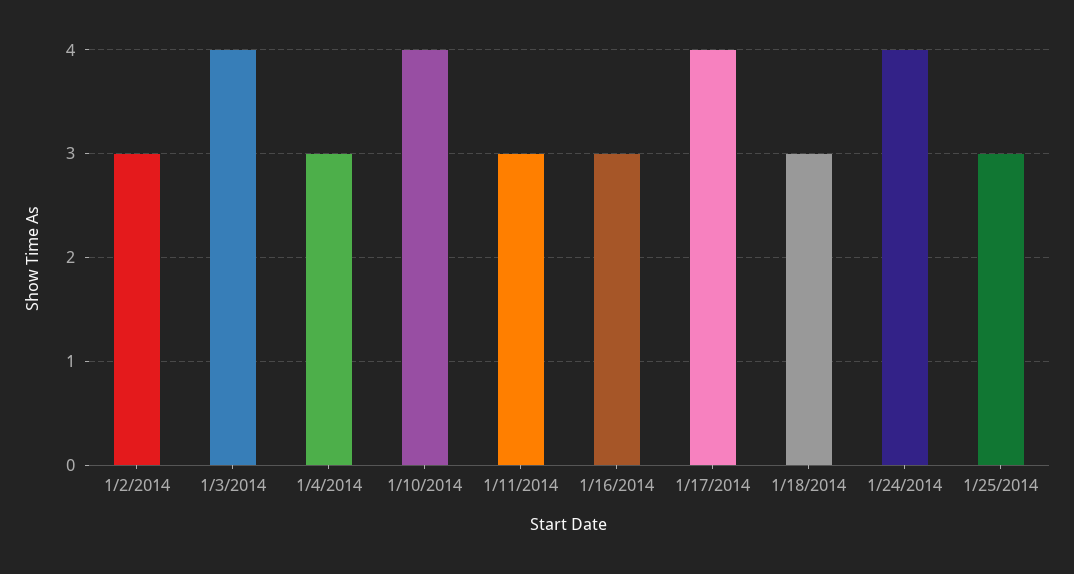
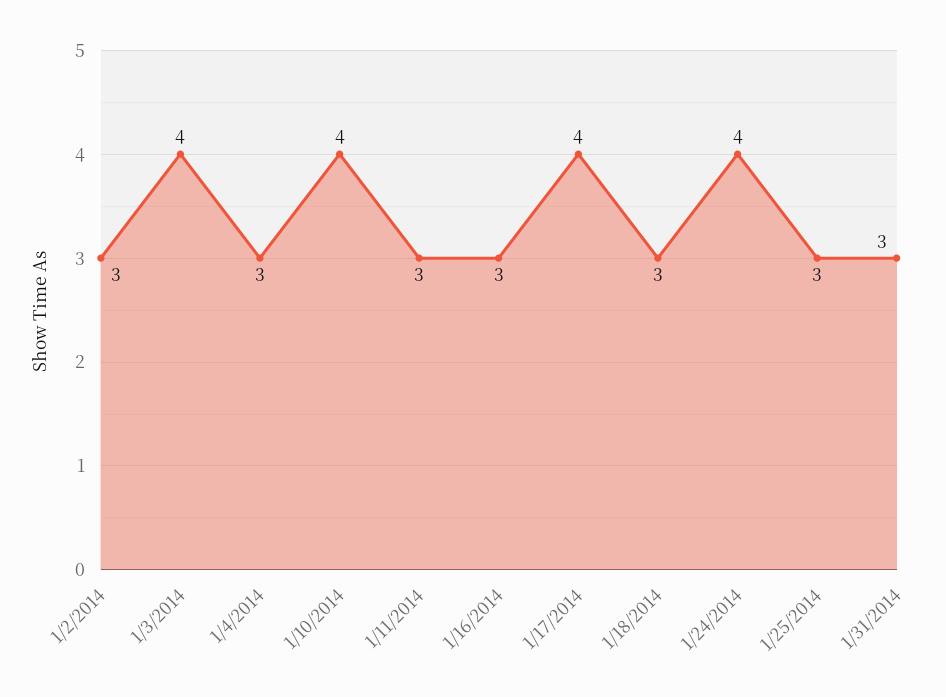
1/31/2014: none -> 3

